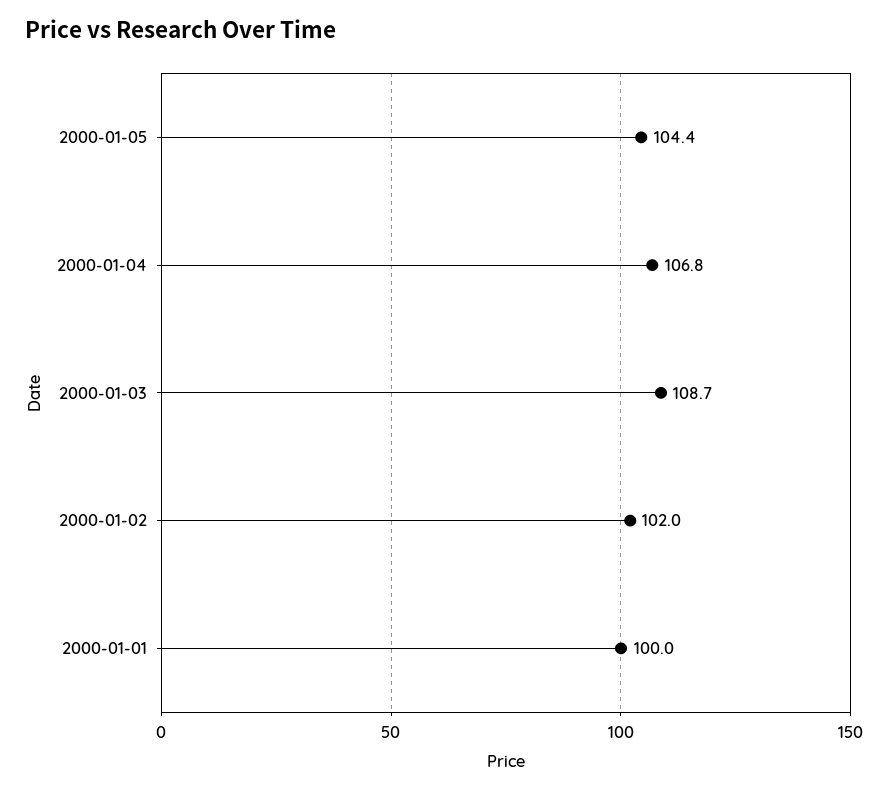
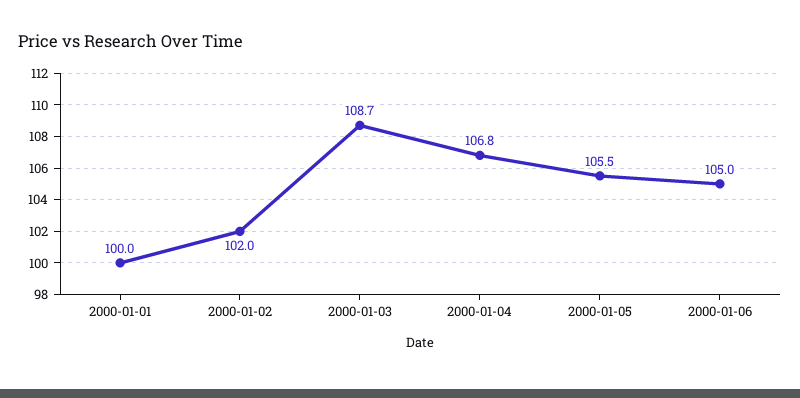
2000-01-05: 104.4 -> 105.5
2000-01-06: none -> 105

